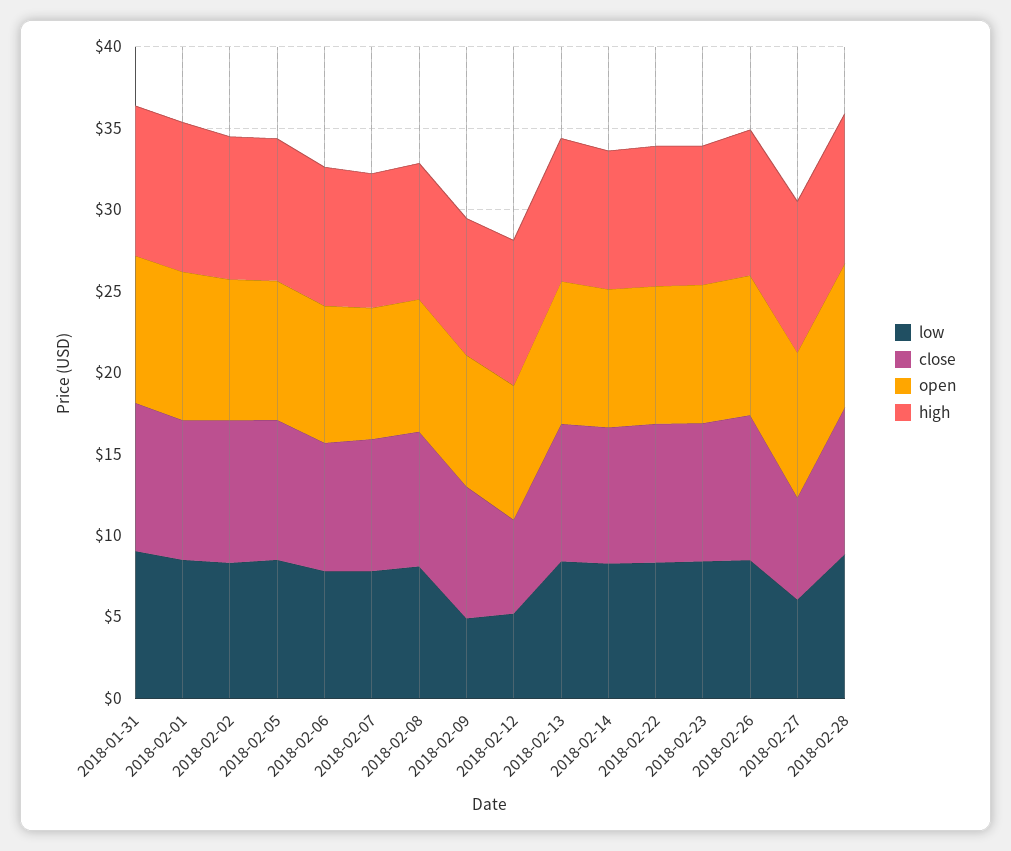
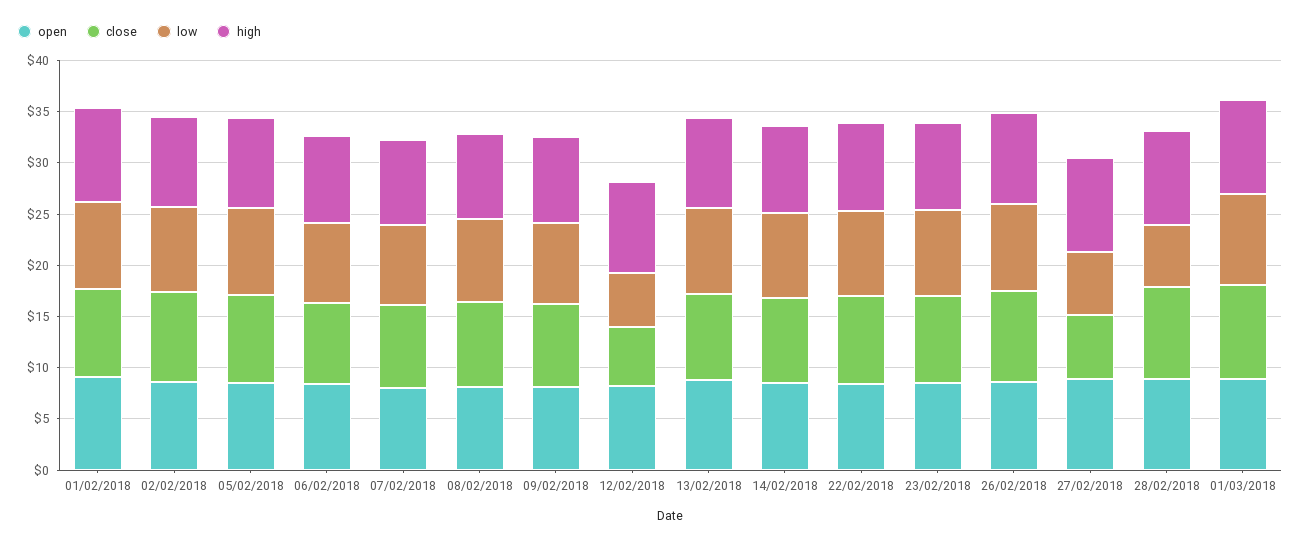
low, 2018-01-31: 9 -> none
close, 2018-01-31: 9 -> none
open, 2018-01-31: 9 -> none
high, 2018-01-31: 9 -> none
low, 2018-02-09: 5 -> 8
low, 2018-02-28: 9 -> 6
open, 01/03/2018: none -> 9
close, 01/03/2018: none -> 9
low, 01/03/2018: none -> 9
high, 01/03/2018: none -> 9

